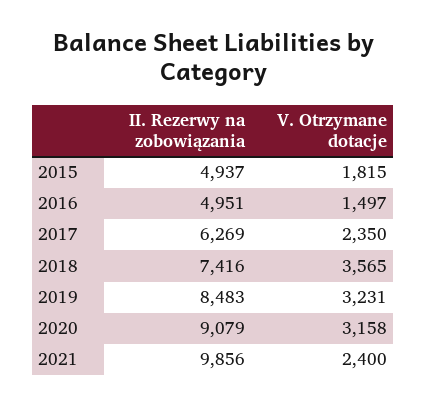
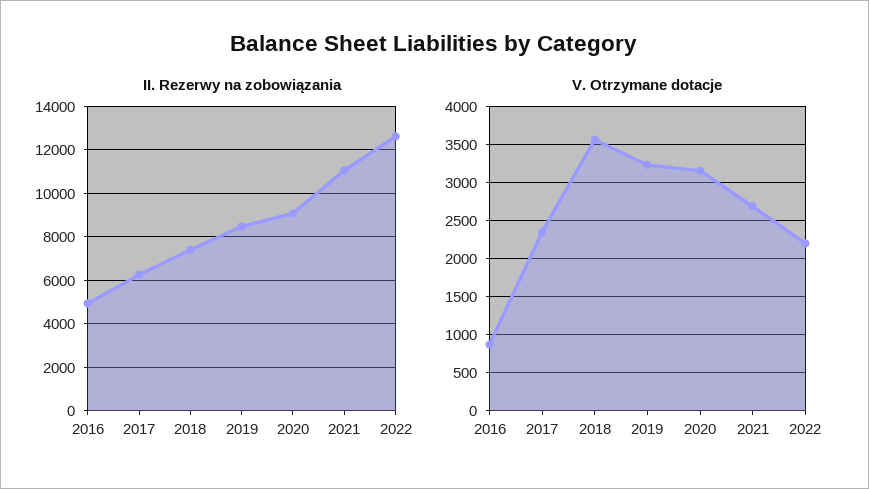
II. Rezerwy na zobowiązania, 2015: 4937 -> none
V. Otrzymane dotacje, 2015: 1815 -> none
V. Otrzymane dotacje, 2016: 1497 -> 900
II. Rezerwy na zobowiązania, 2021: 9856 -> 11000
V. Otrzymane dotacje, 2021: 2400 -> 2700
II. Rezerwy na zobowiązania, 2022: none -> 12500
V. Otrzymane dotacje, 2022: none -> 2200

